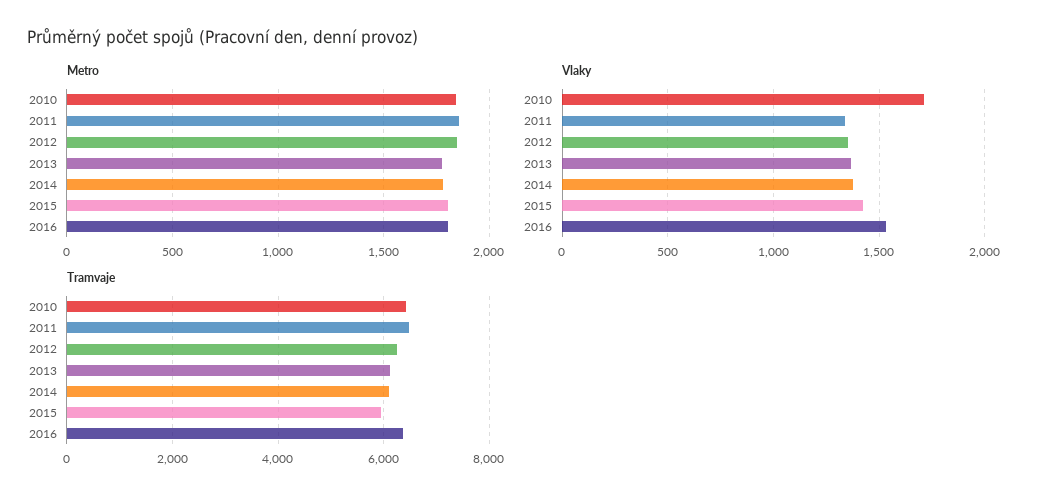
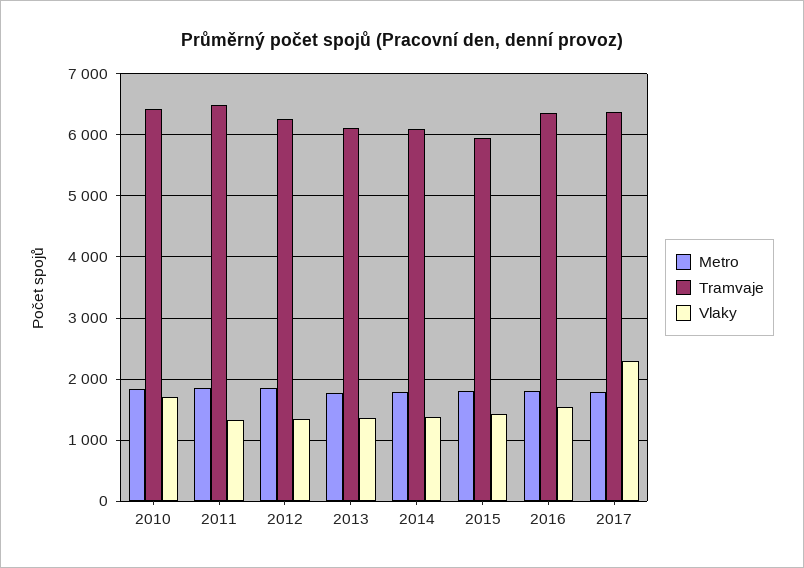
Metro, 2017: none -> 1800
Tramvaje, 2017: none -> 6400
Vlaky, 2017: none -> 2300

